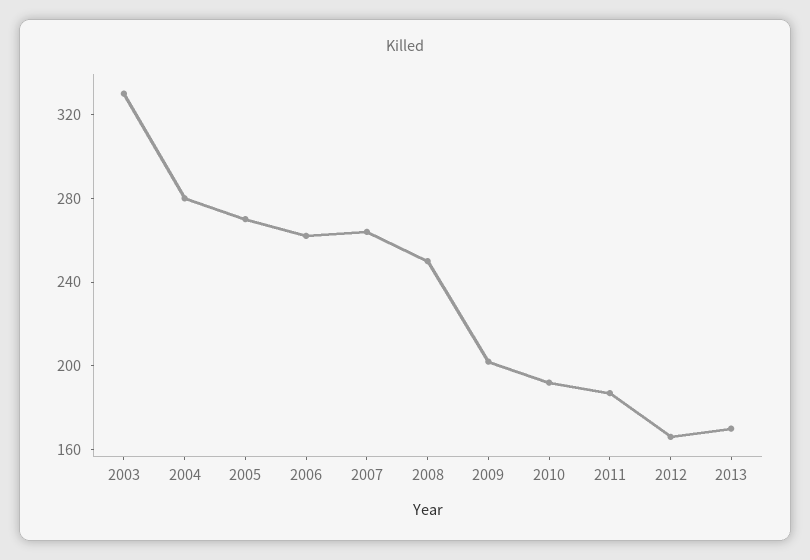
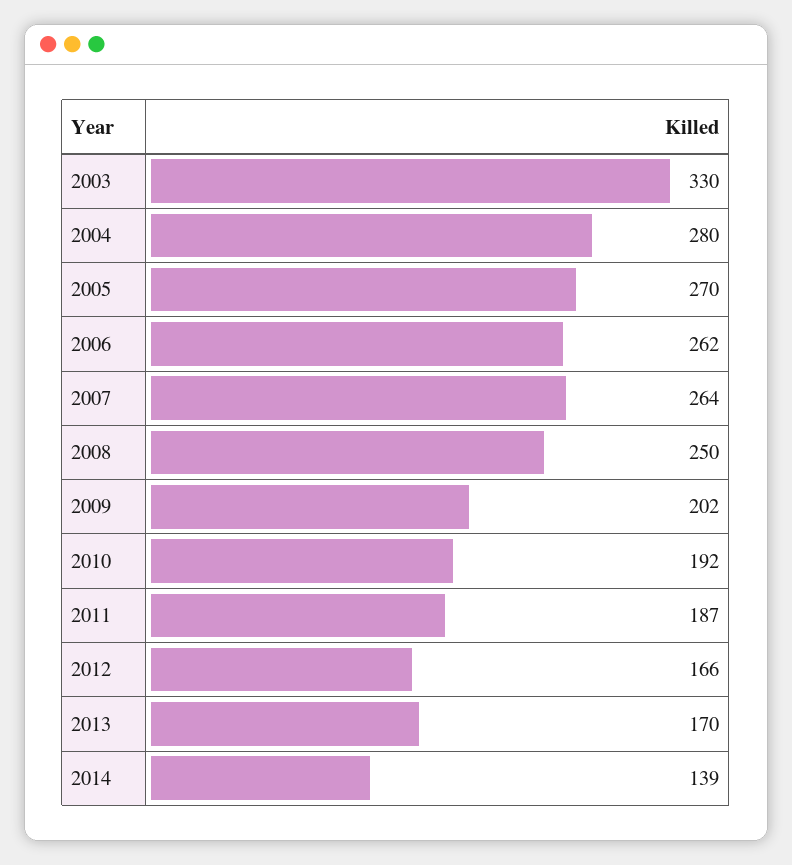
2014: none -> 139

